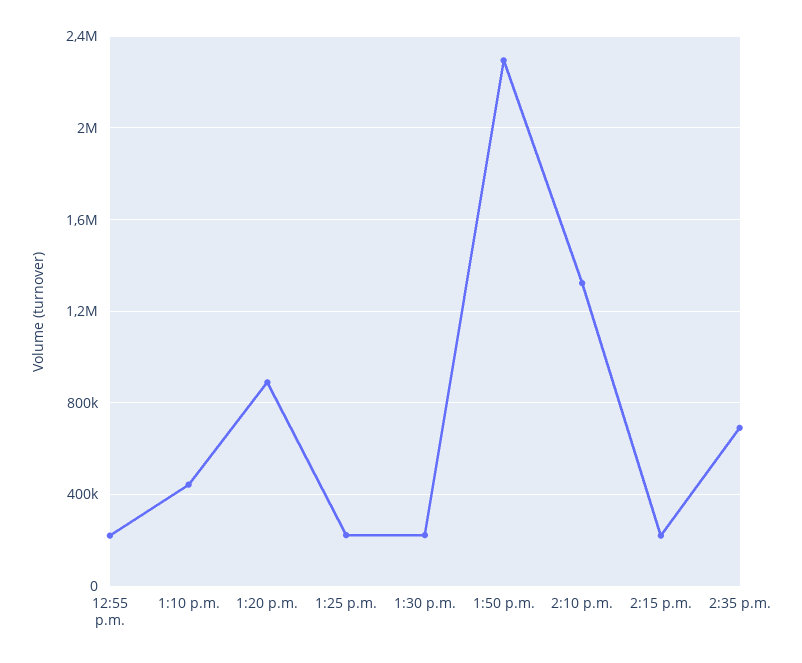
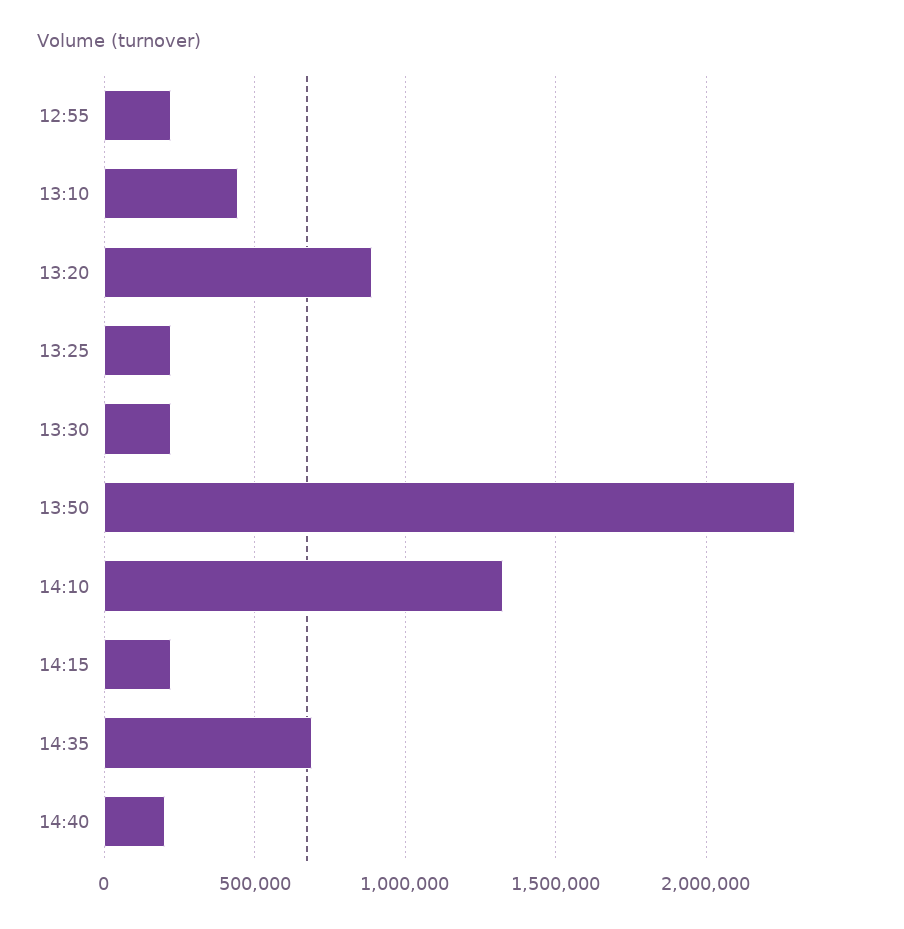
14:40: none -> 200000

